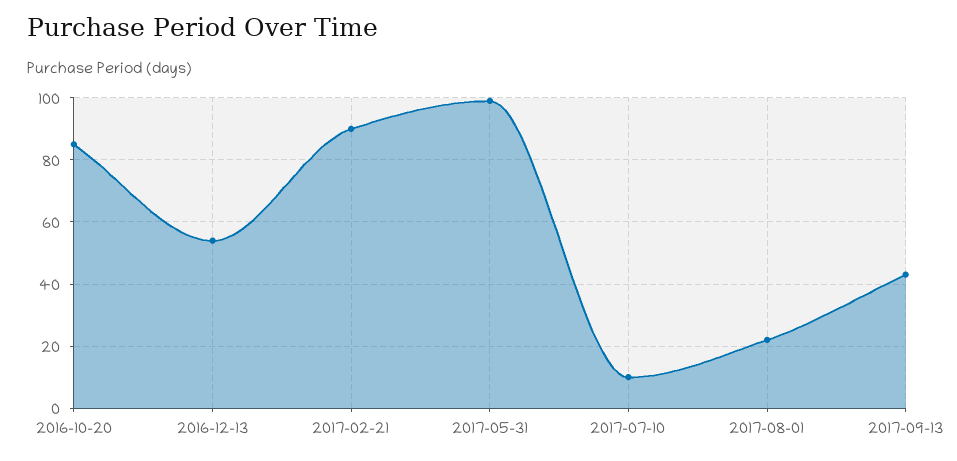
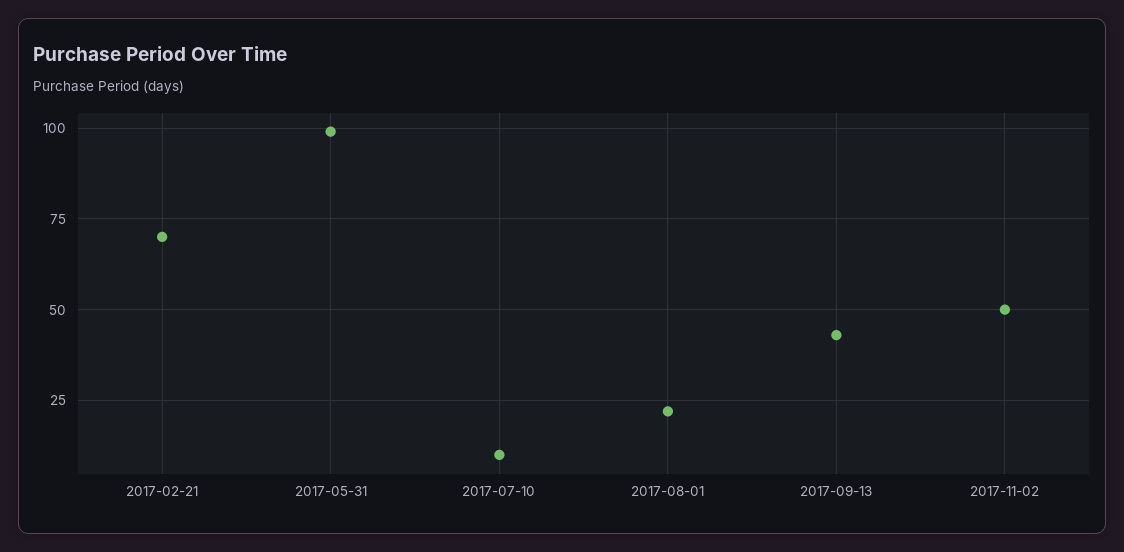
2016-10-20: 85 -> none
2016-12-13: 55 -> none
2017-02-21: 90 -> 70
2017-11-02: none -> 50

